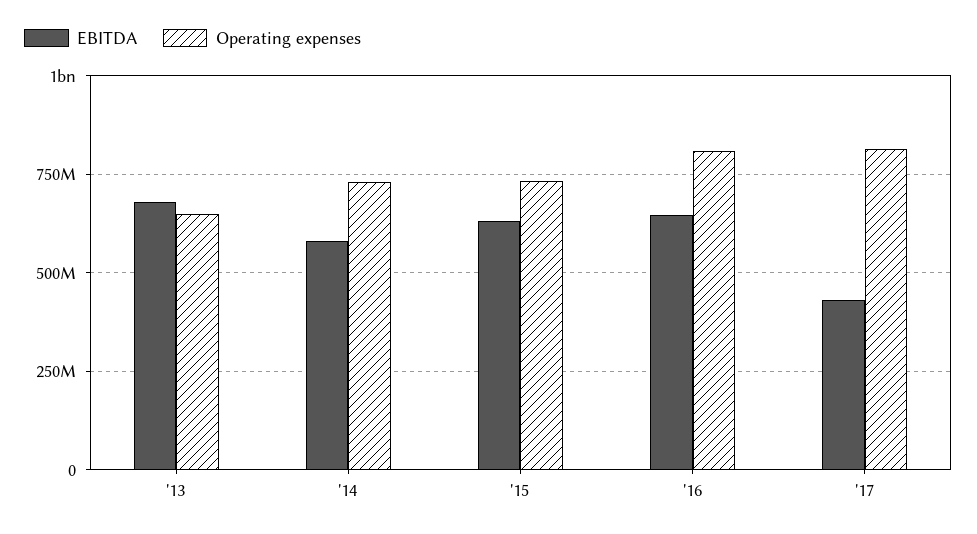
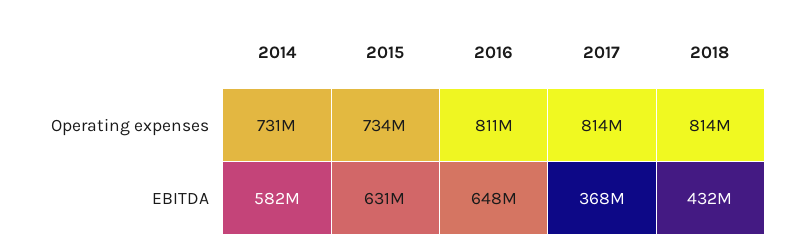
EBITDA, '13: 675000000 -> none
Operating expenses, '13: 650000000 -> none
EBITDA, '17: 425000000 -> 368000000
Operating expenses, 2018: none -> 814000000
EBITDA, 2018: none -> 432000000

